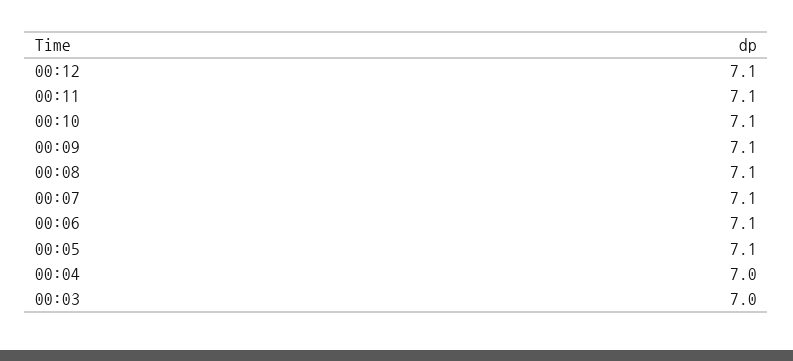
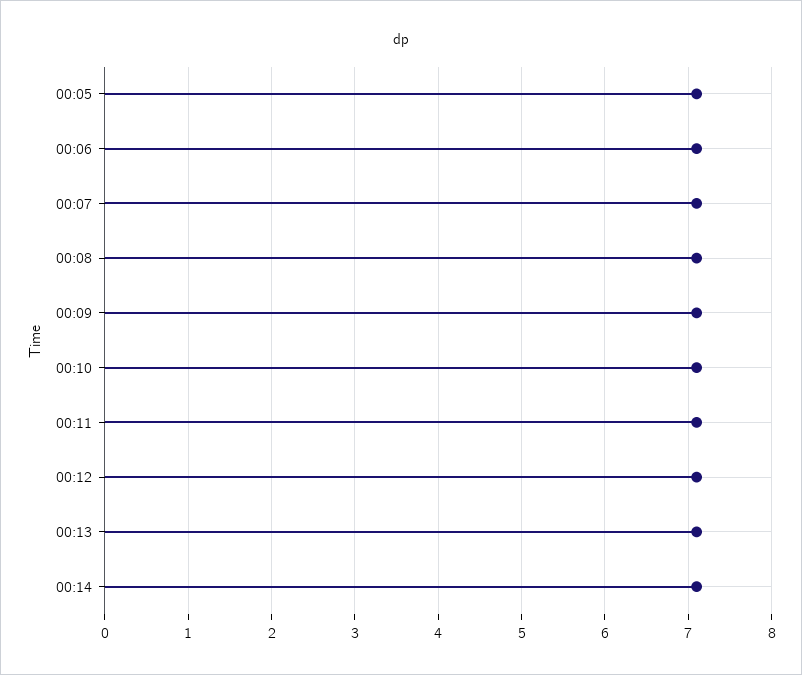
00:04: 7 -> none
00:03: 7 -> none
00:13: none -> 7.1
00:14: none -> 7.1

